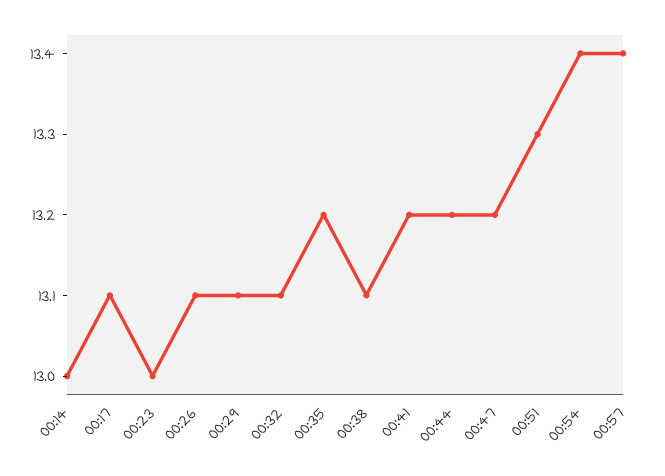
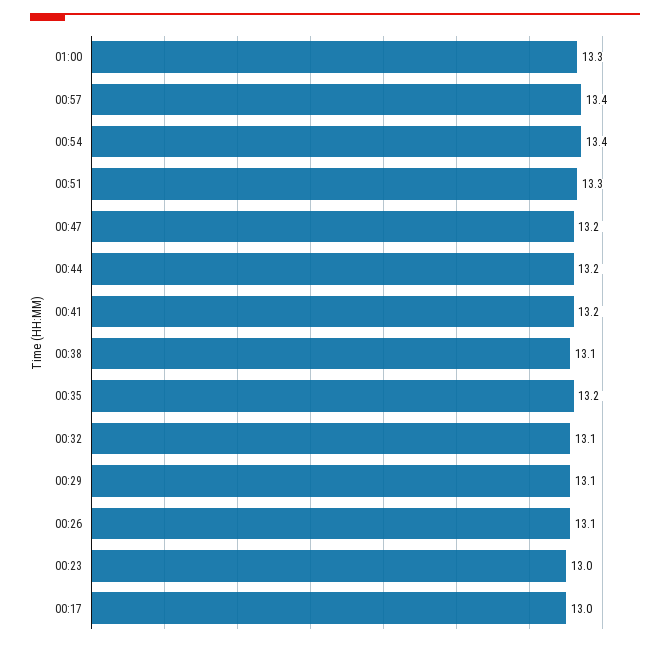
00:14: 13 -> none
00:17: 13.1 -> 13
01:00: none -> 13.3

